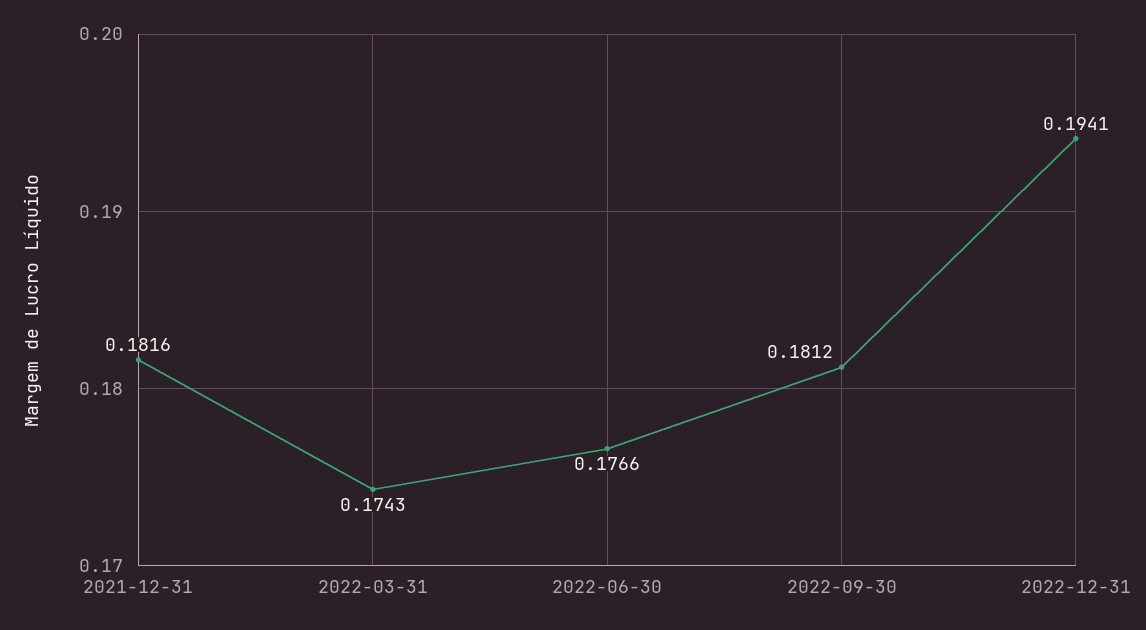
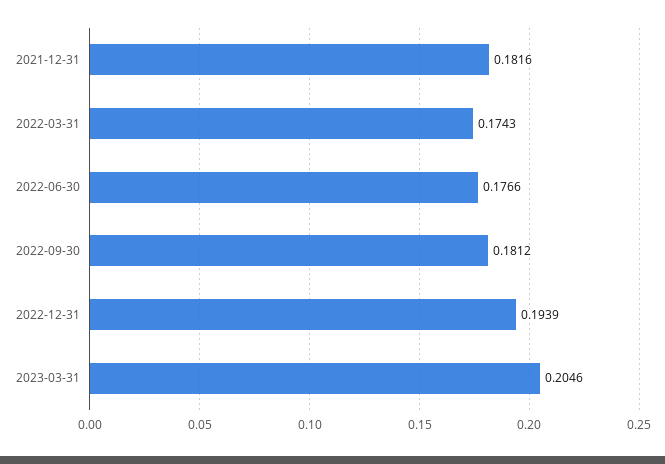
2022-12-31: 0.1941 -> 0.1939
2023-03-31: none -> 0.2046

